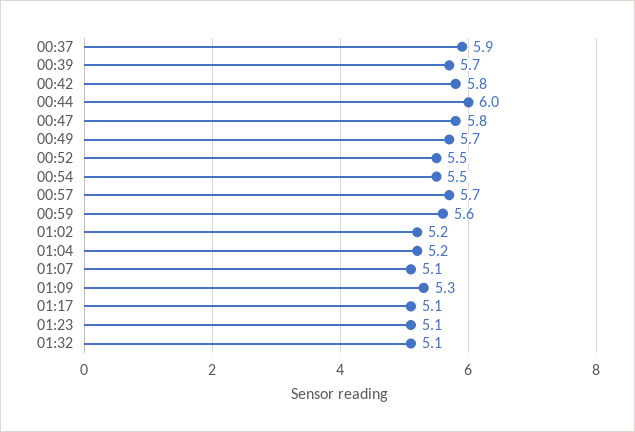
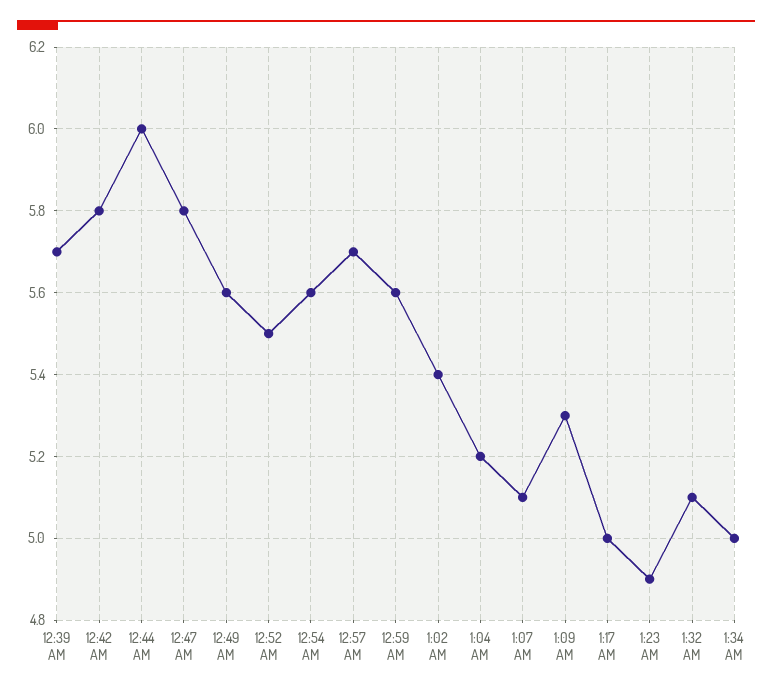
00:37: 5.9 -> none
00:49: 5.7 -> 5.6
00:54: 5.5 -> 5.6
01:02: 5.2 -> 5.4
01:17: 5.1 -> 5
01:23: 5.1 -> 4.9
1:34 AM: none -> 5

